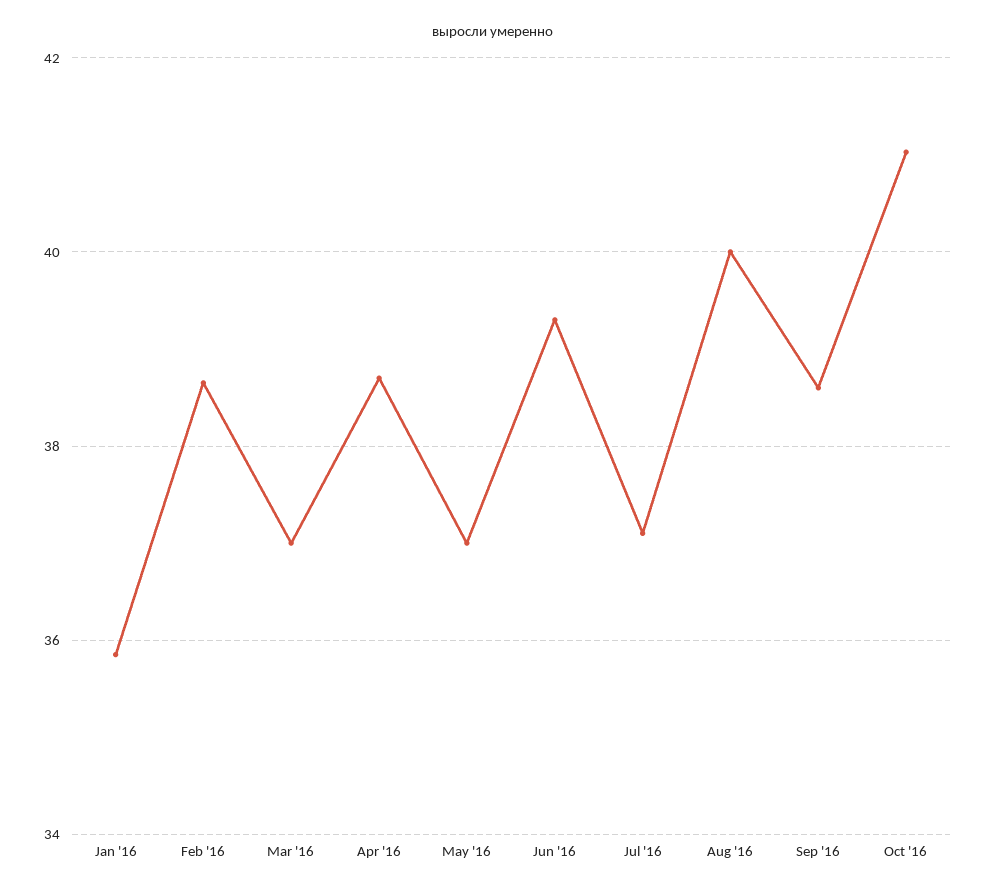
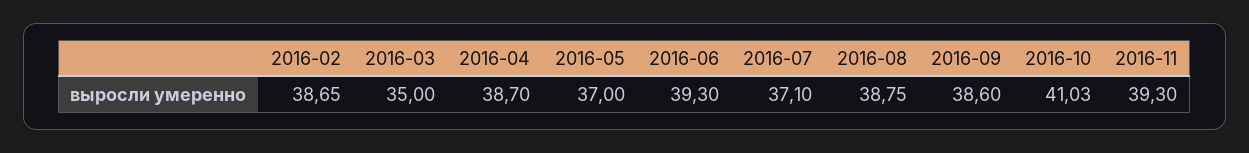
Jan '16: 35.8 -> none
Mar '16: 37 -> 35
Aug '16: 40 -> 38.75
2016-11: none -> 39.3

